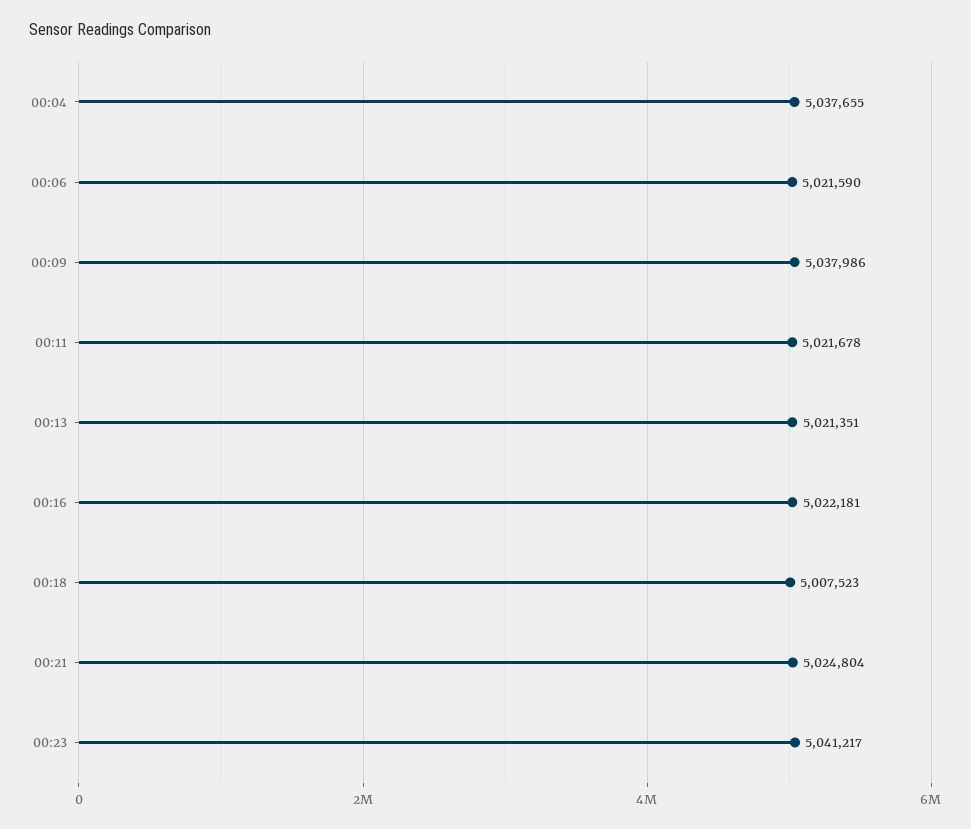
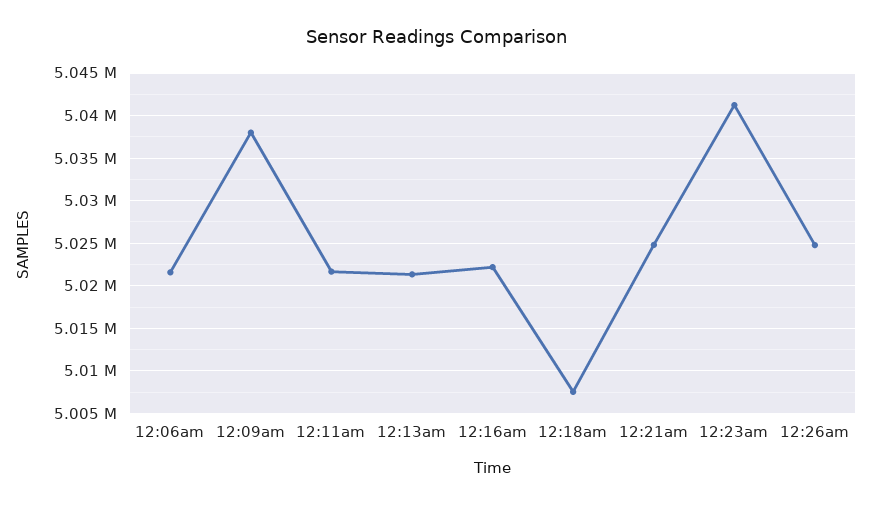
00:04: 5037655 -> none
12:26am: none -> 5025000

